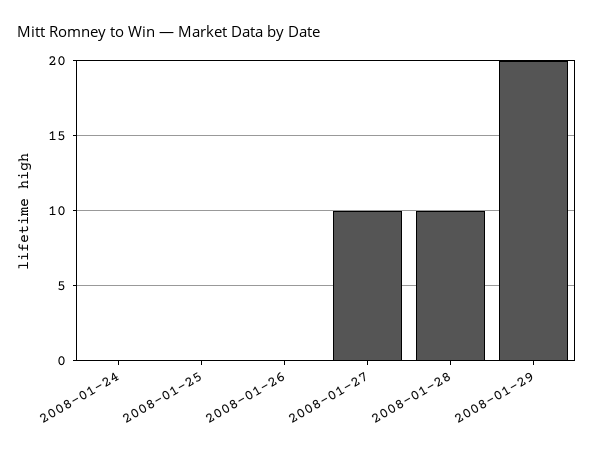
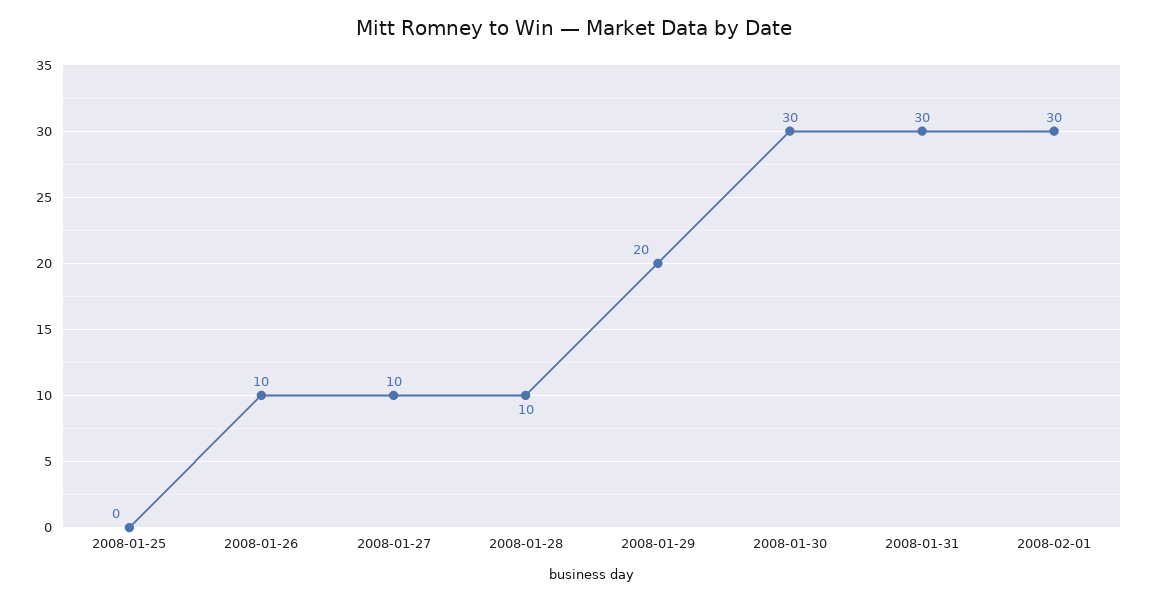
2008-01-24: 0 -> none
2008-01-26: 0 -> 10
2008-01-30: none -> 30
2008-01-31: none -> 30
2008-02-01: none -> 30

